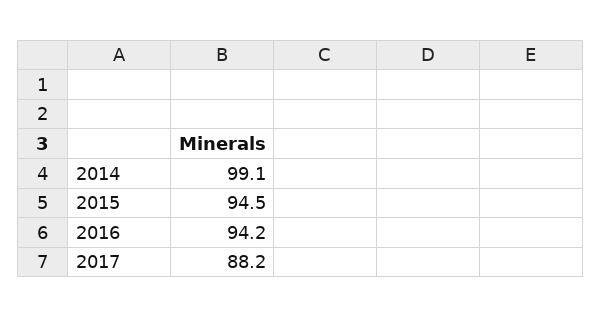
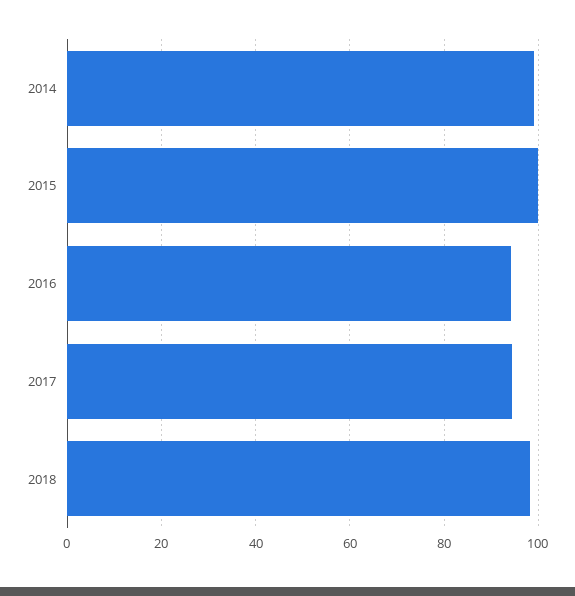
2015: 94.5 -> 100
2017: 88.2 -> 94
2018: none -> 98

